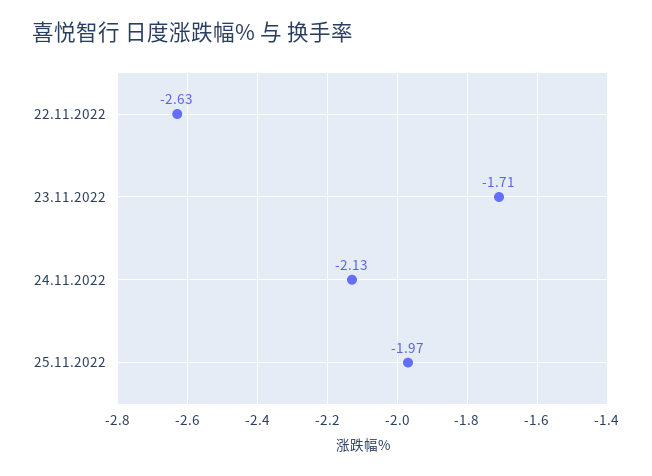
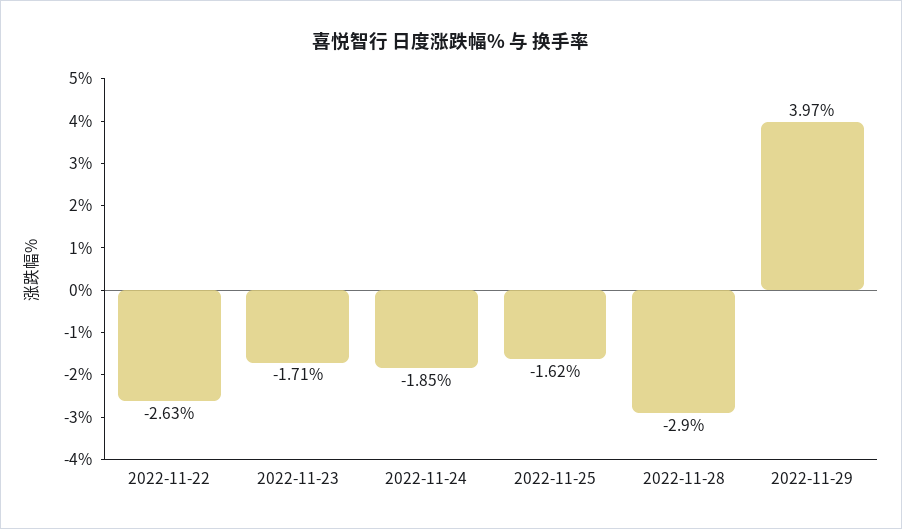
24.11.2022: -2.13 -> -1.85
25.11.2022: -1.97 -> -1.62
2022-11-28: none -> -2.9
2022-11-29: none -> 3.97

